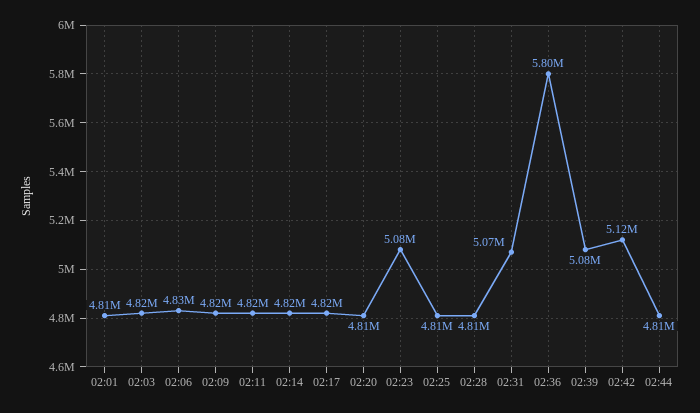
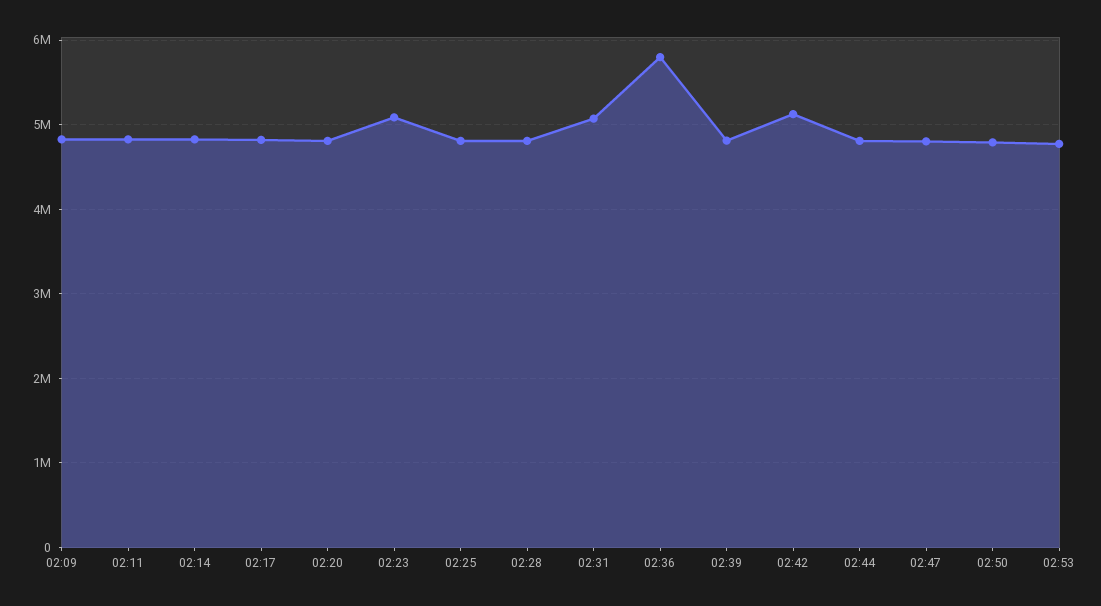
02:01: 4810000 -> none
02:03: 4820000 -> none
02:06: 4830000 -> none
02:39: 5080000 -> 4800000
02:47: none -> 4800000
02:50: none -> 4800000
02:53: none -> 4800000

